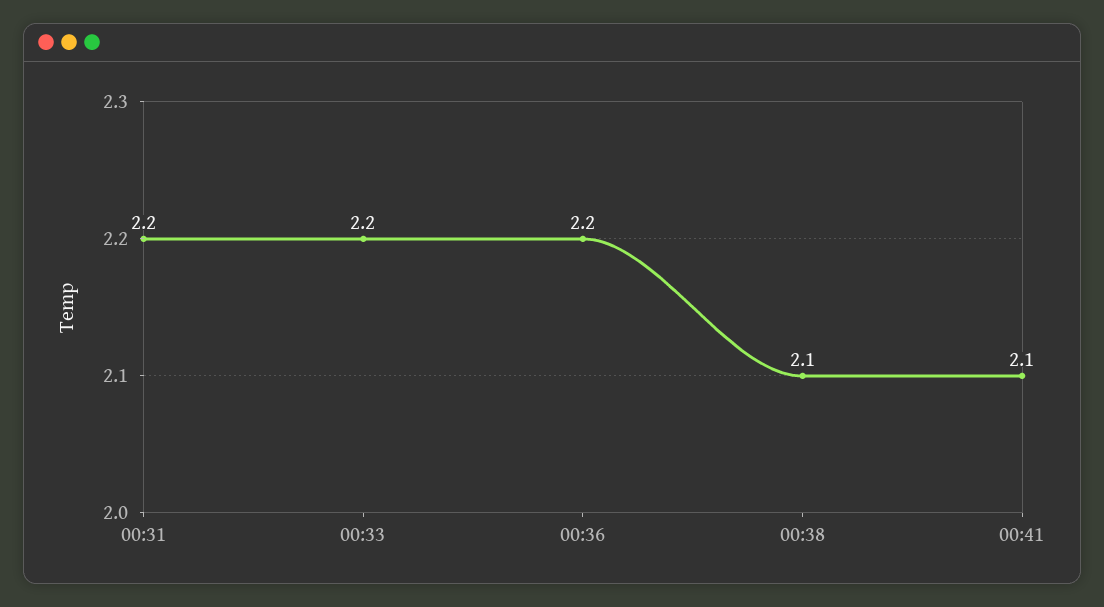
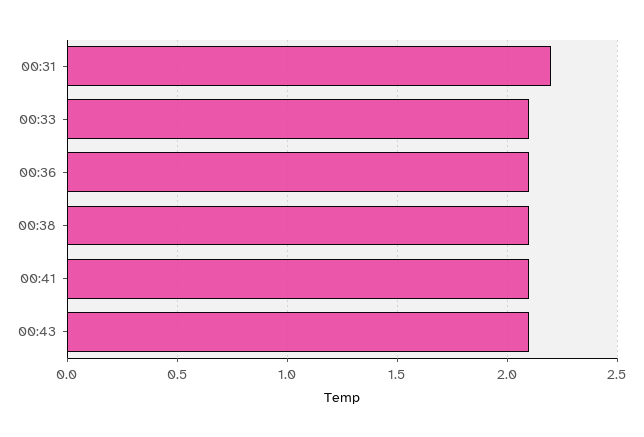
00:33: 2.2 -> 2.1
00:36: 2.2 -> 2.1
00:43: none -> 2.1

